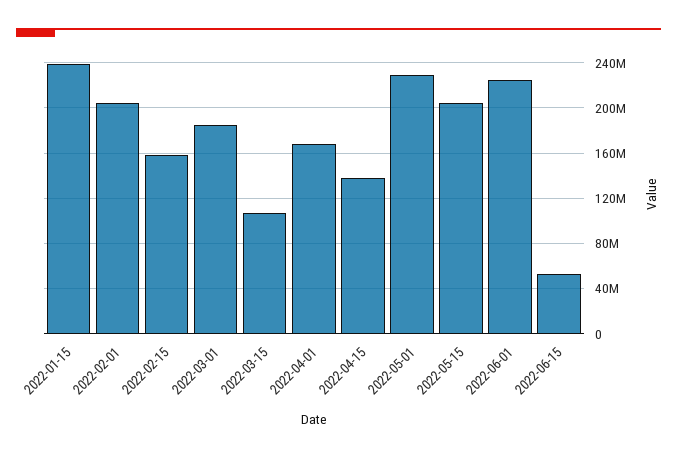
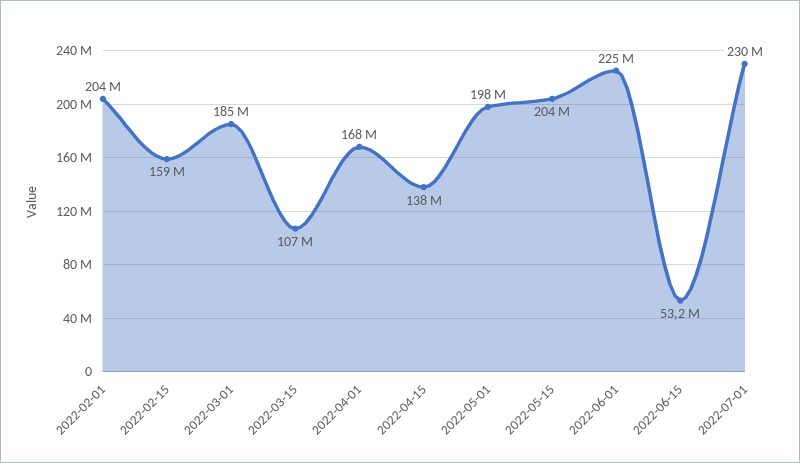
2022-01-15: 240000000 -> none
2022-05-01: 230000000 -> 198000000
2022-07-01: none -> 230000000

